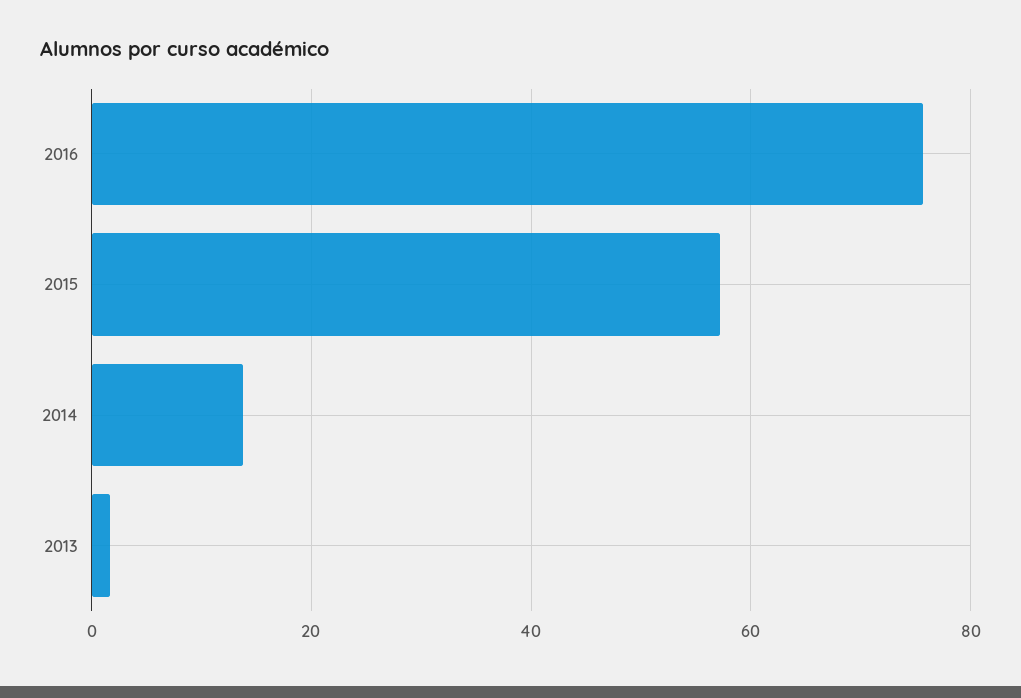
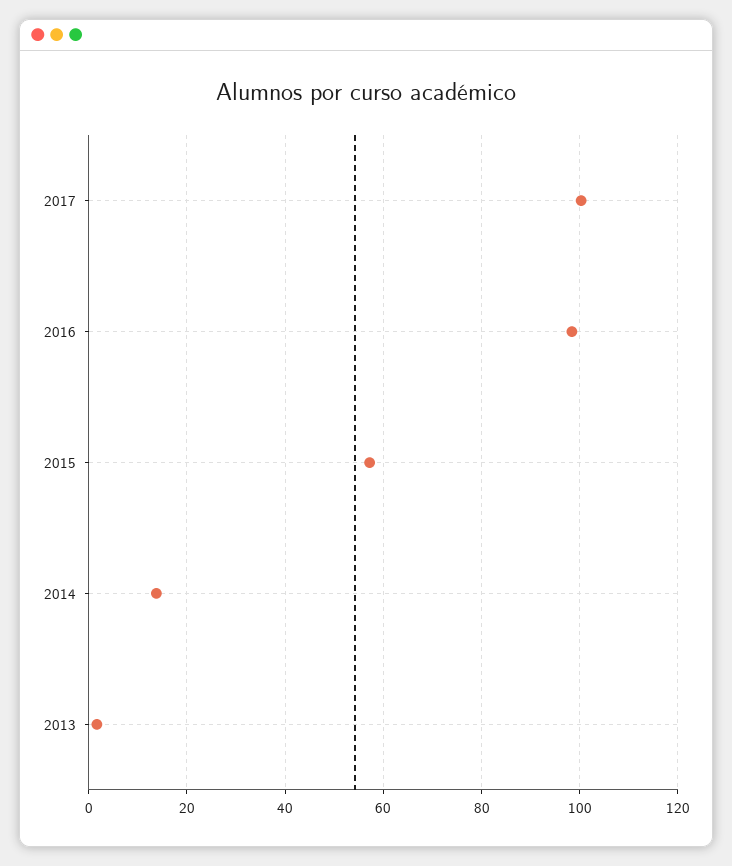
2016: 76 -> 98
2017: none -> 100

